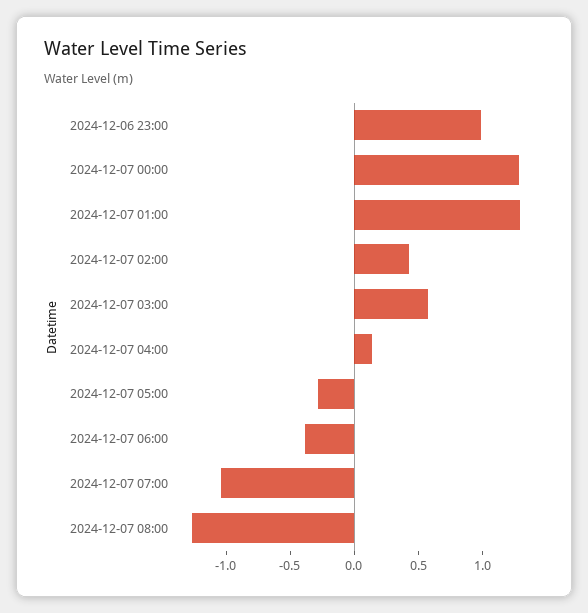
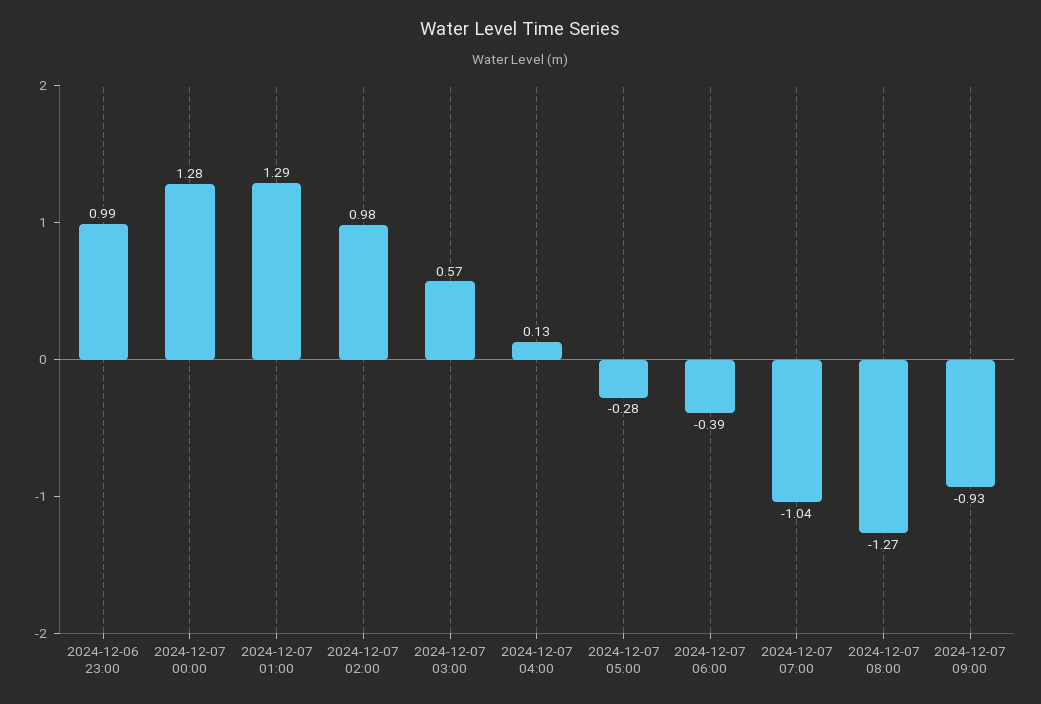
2024-12-07 02:00: 0.4 -> 0.98
2024-12-07 09:00: none -> -0.93

